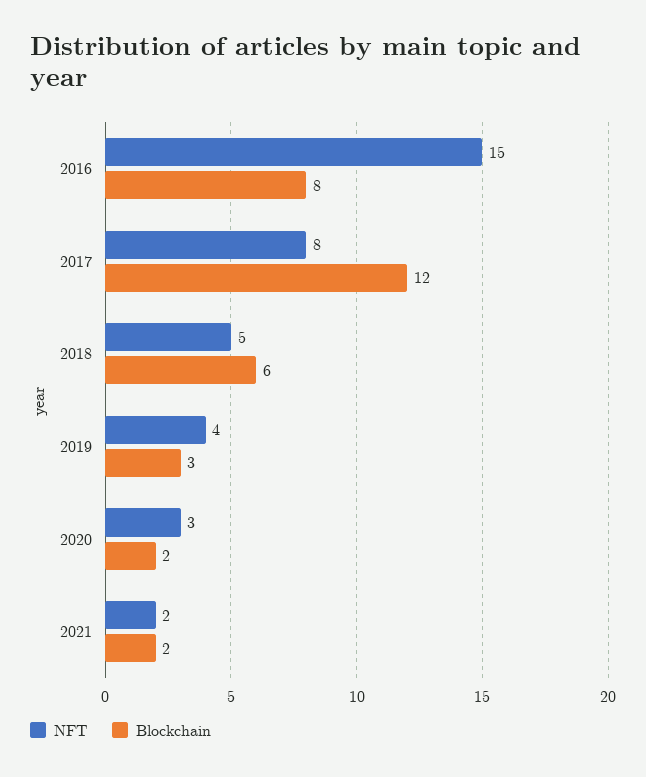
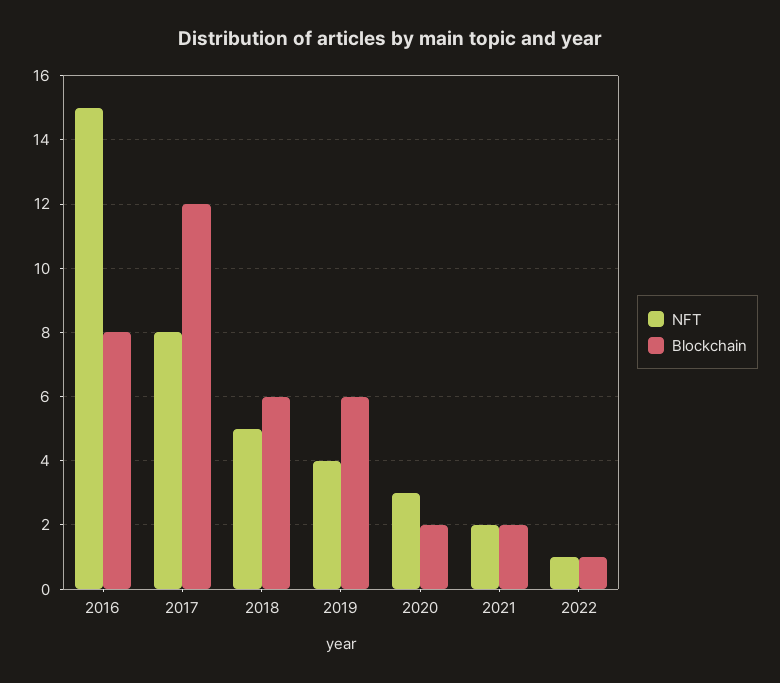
Blockchain, 2019: 3 -> 6
NFT, 2022: none -> 1
Blockchain, 2022: none -> 1

